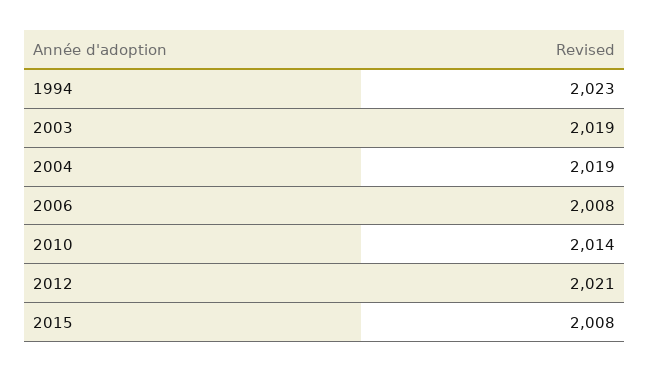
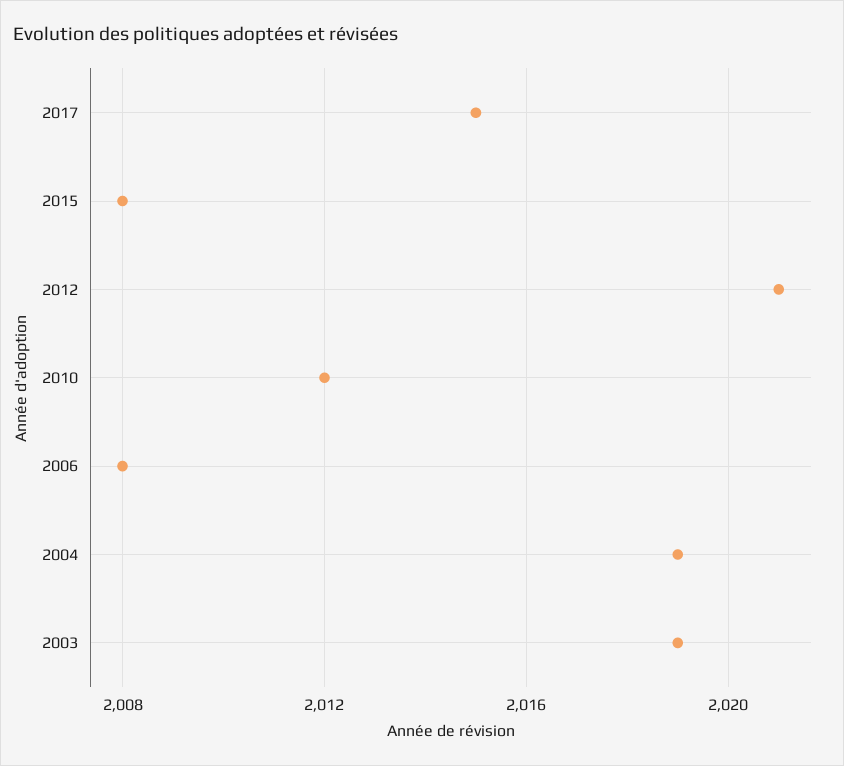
1994: 2023 -> none
2010: 2014 -> 2012
2017: none -> 2015

